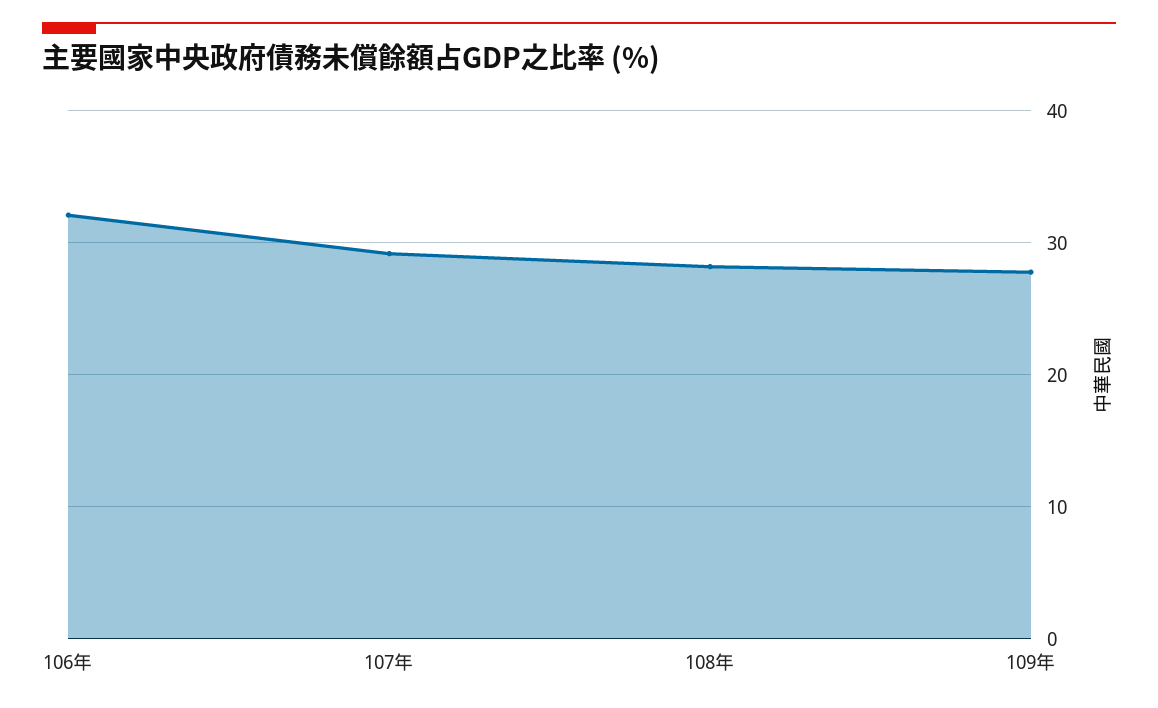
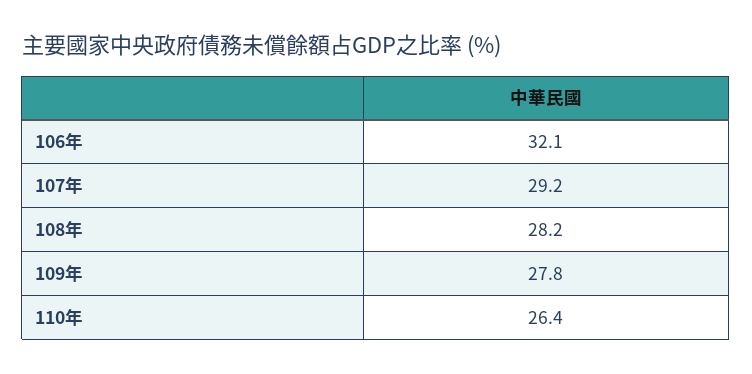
110年: none -> 26.4

